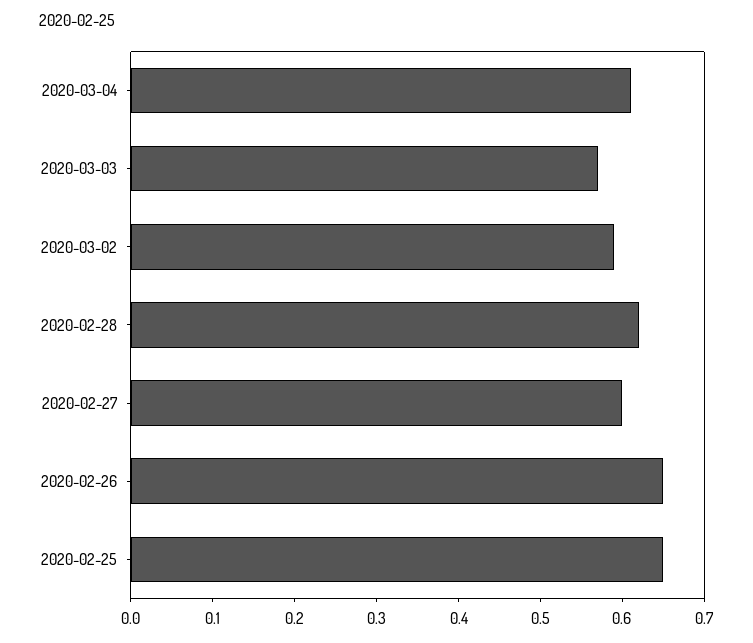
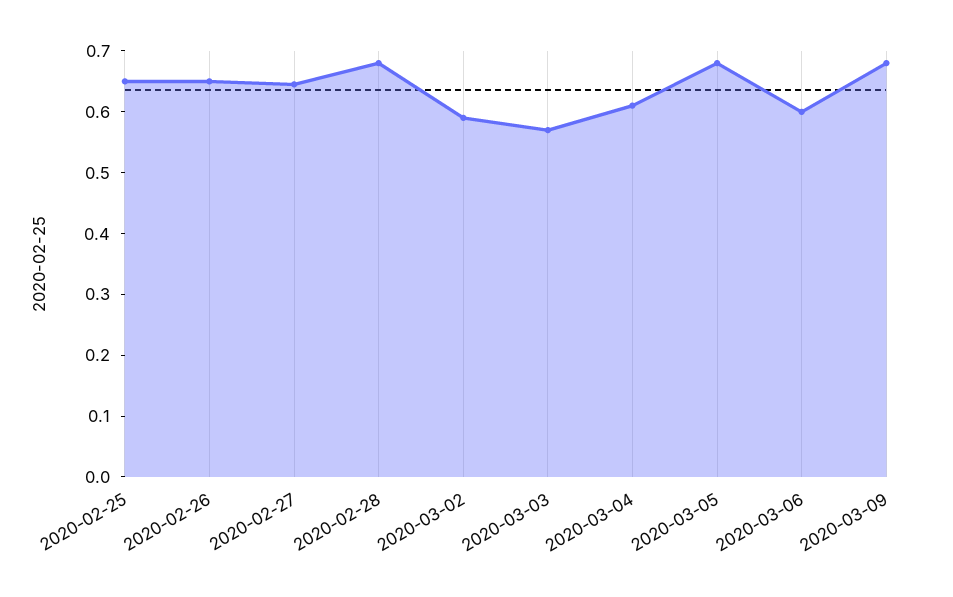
2020-02-28: 0.62 -> 0.68
2020-02-27: 0.6 -> 0.64
2020-03-05: none -> 0.68
2020-03-06: none -> 0.6
2020-03-09: none -> 0.68

